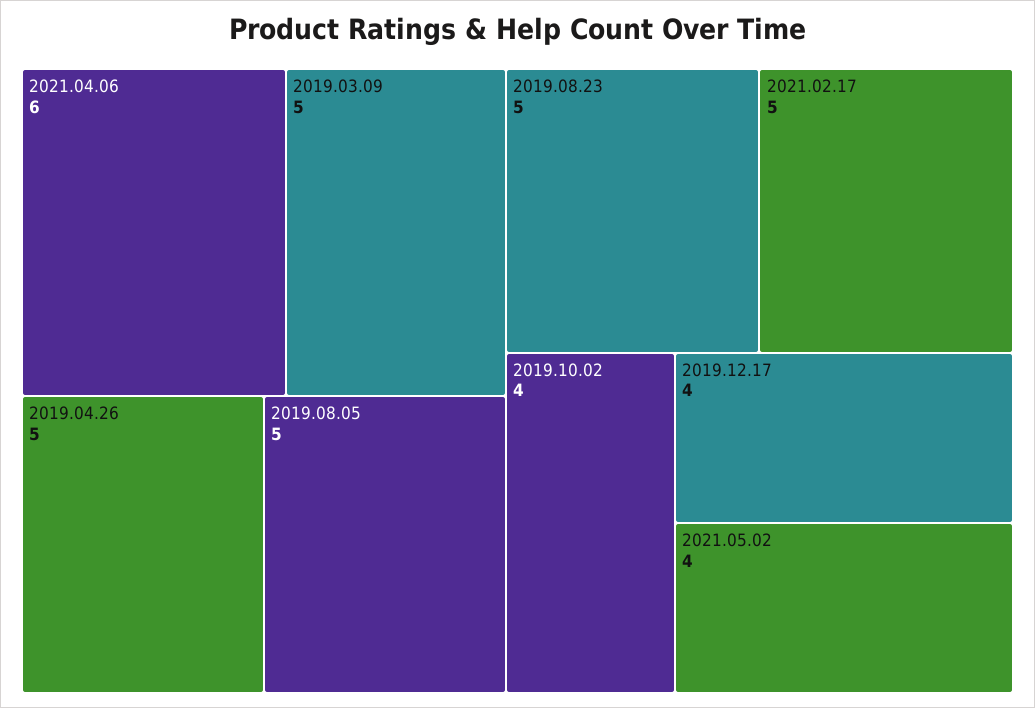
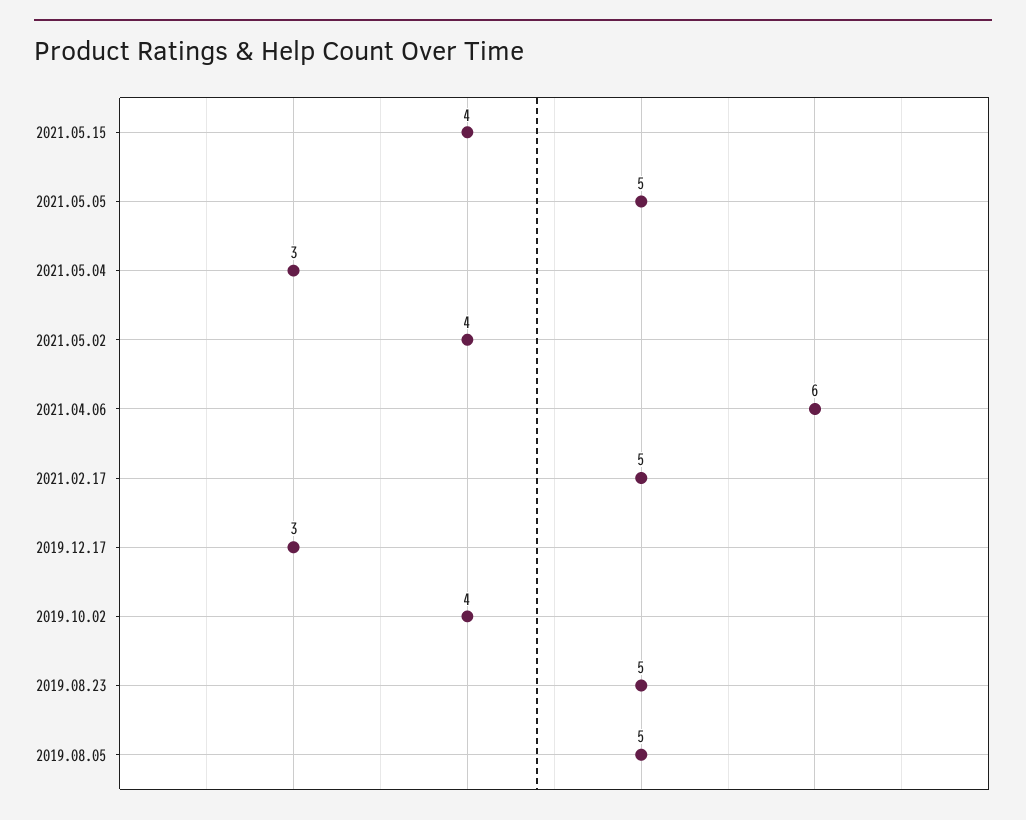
2019.03.09: 5 -> none
2019.04.26: 5 -> none
2019.12.17: 4 -> 3
2021.05.15: none -> 4
2021.05.05: none -> 5
2021.05.04: none -> 3

